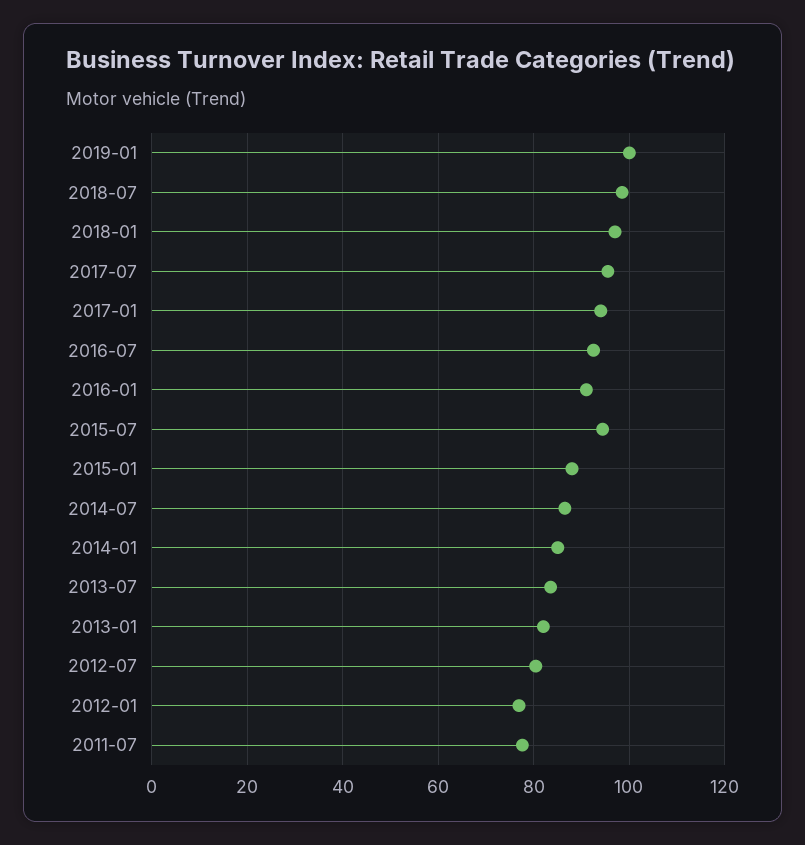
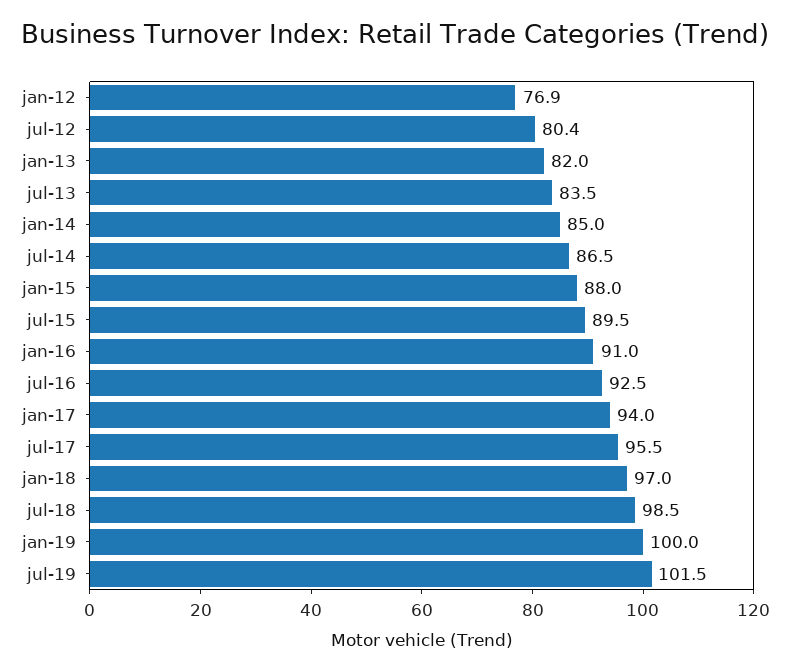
2015-07: 94 -> 89.5
2011-07: 78 -> none
jul-19: none -> 101.5

